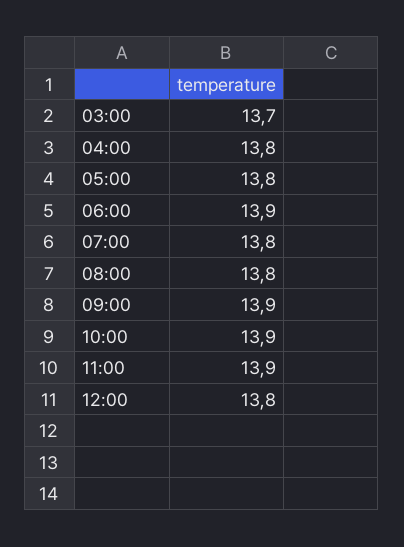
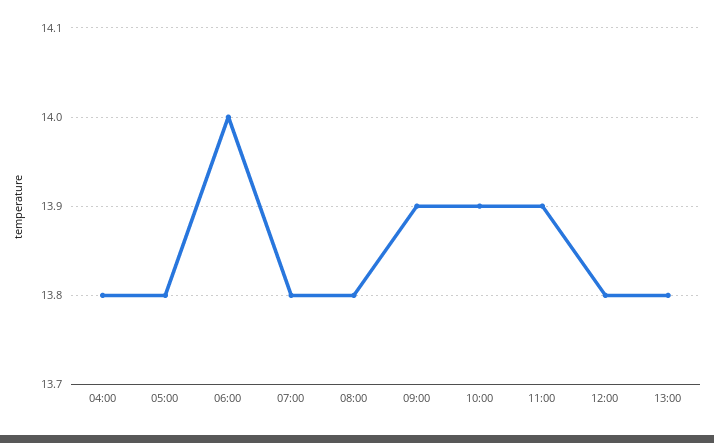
03:00: 13.7 -> none
06:00: 13.9 -> 14
13:00: none -> 13.8

